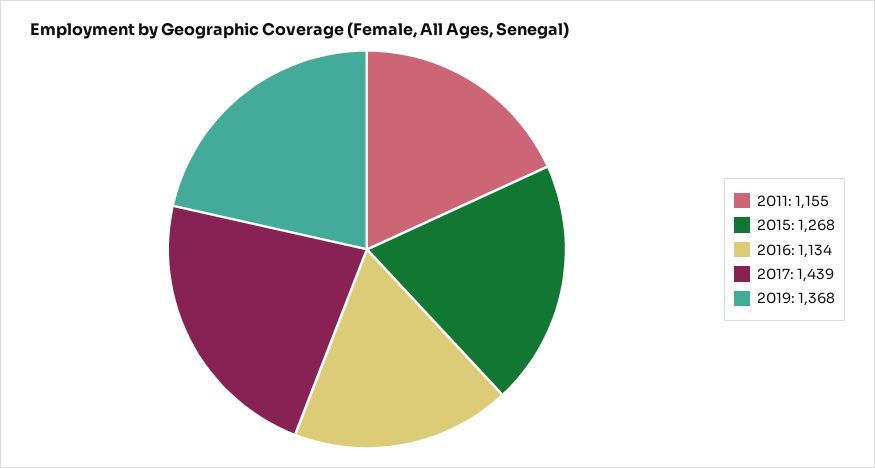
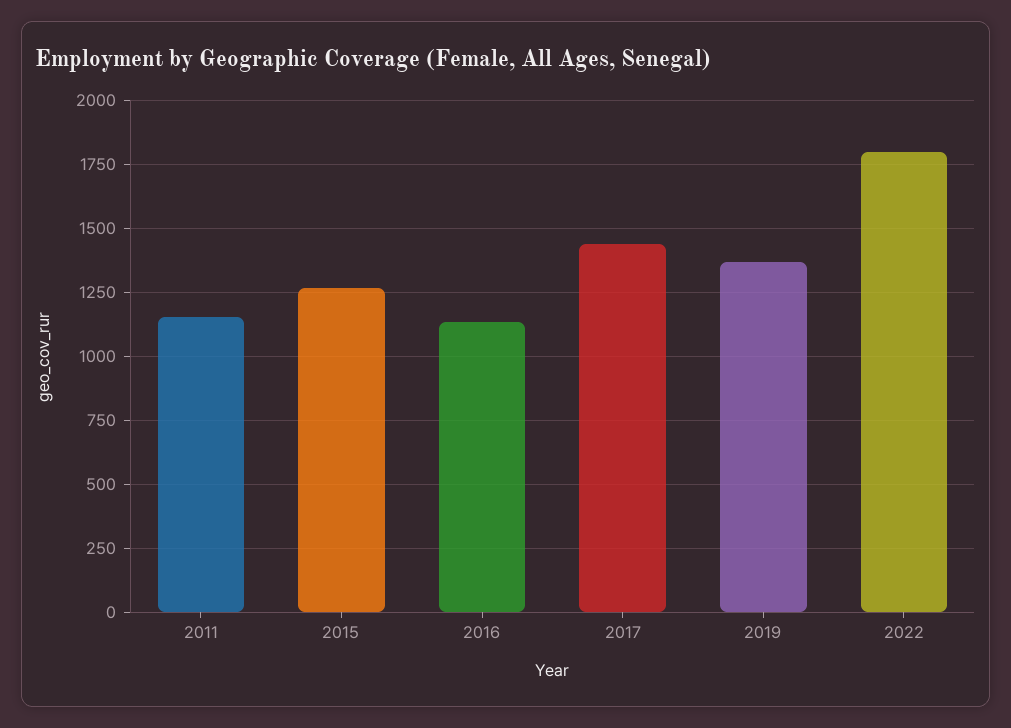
2022: none -> 1800

